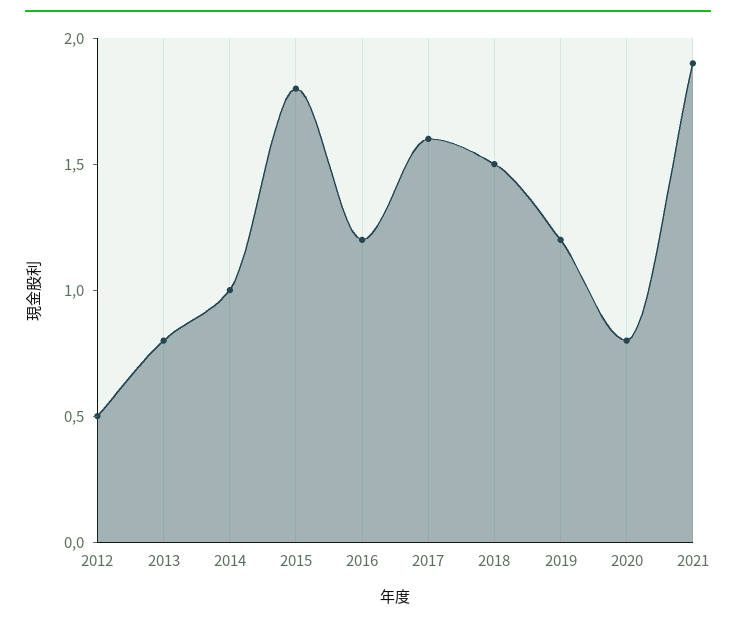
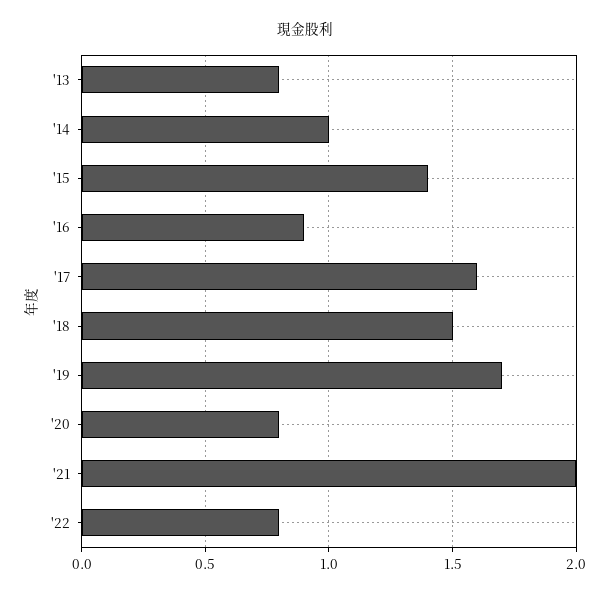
2012: 0.5 -> none
2015: 1.8 -> 1.4
2016: 1.2 -> 0.9
2019: 1.2 -> 1.7
2021: 1.9 -> 2
'22: none -> 0.8

